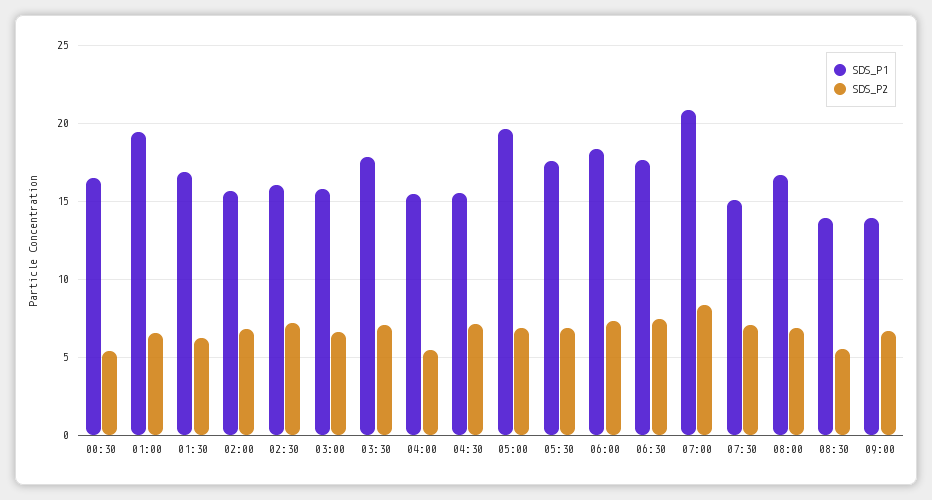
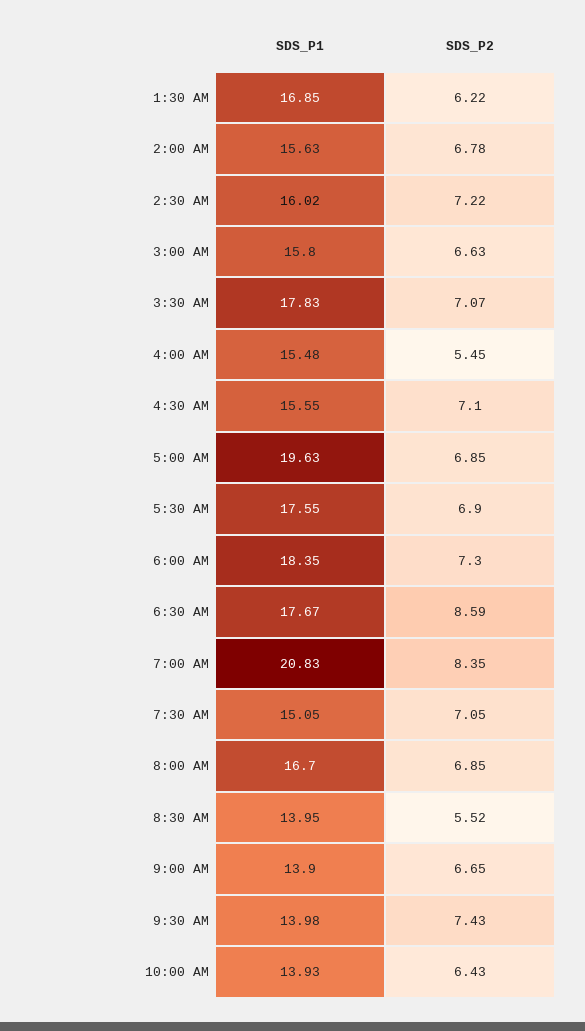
SDS_P1, 00:30: 16.5 -> none
SDS_P2, 00:30: 5.5 -> none
SDS_P1, 01:00: 19.5 -> none
SDS_P2, 01:00: 6.5 -> none
SDS_P2, 06:30: 7.5 -> 8.59
SDS_P1, 9:30 AM: none -> 13.98
SDS_P2, 9:30 AM: none -> 7.43
SDS_P1, 10:00 AM: none -> 13.93
SDS_P2, 10:00 AM: none -> 6.43

